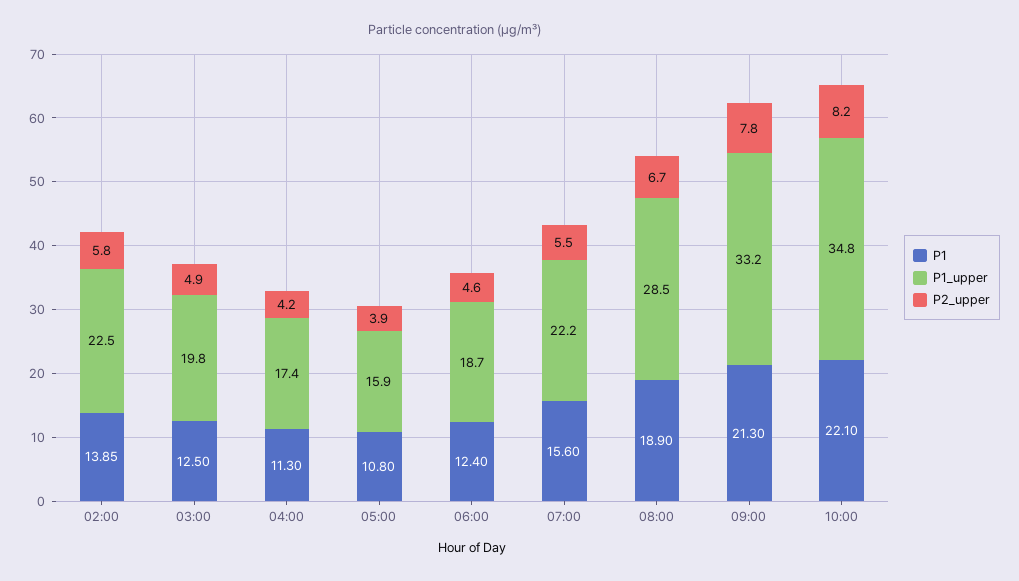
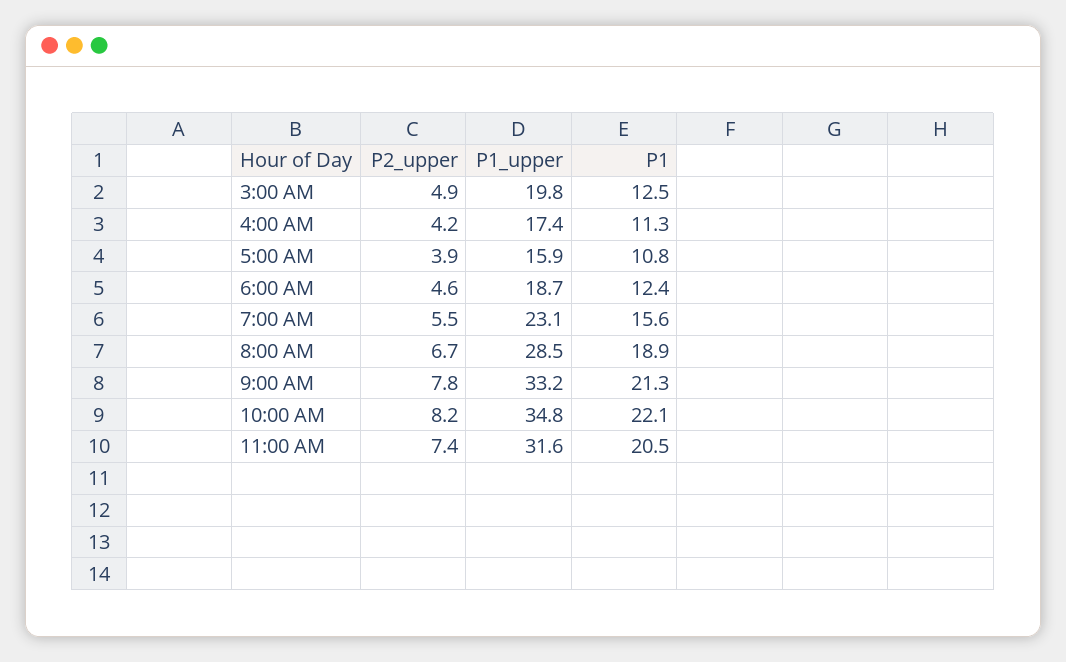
P1, 02:00: 13.85 -> none
P1_upper, 02:00: 22.5 -> none
P2_upper, 02:00: 5.8 -> none
P1_upper, 07:00: 22.2 -> 23.1
P2_upper, 11:00 AM: none -> 7.4
P1_upper, 11:00 AM: none -> 31.6
P1, 11:00 AM: none -> 20.5

